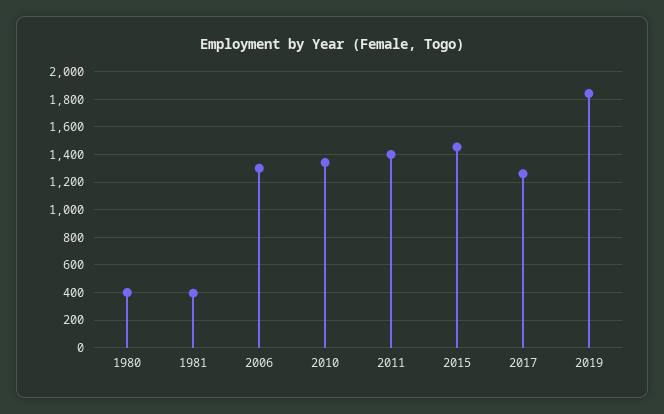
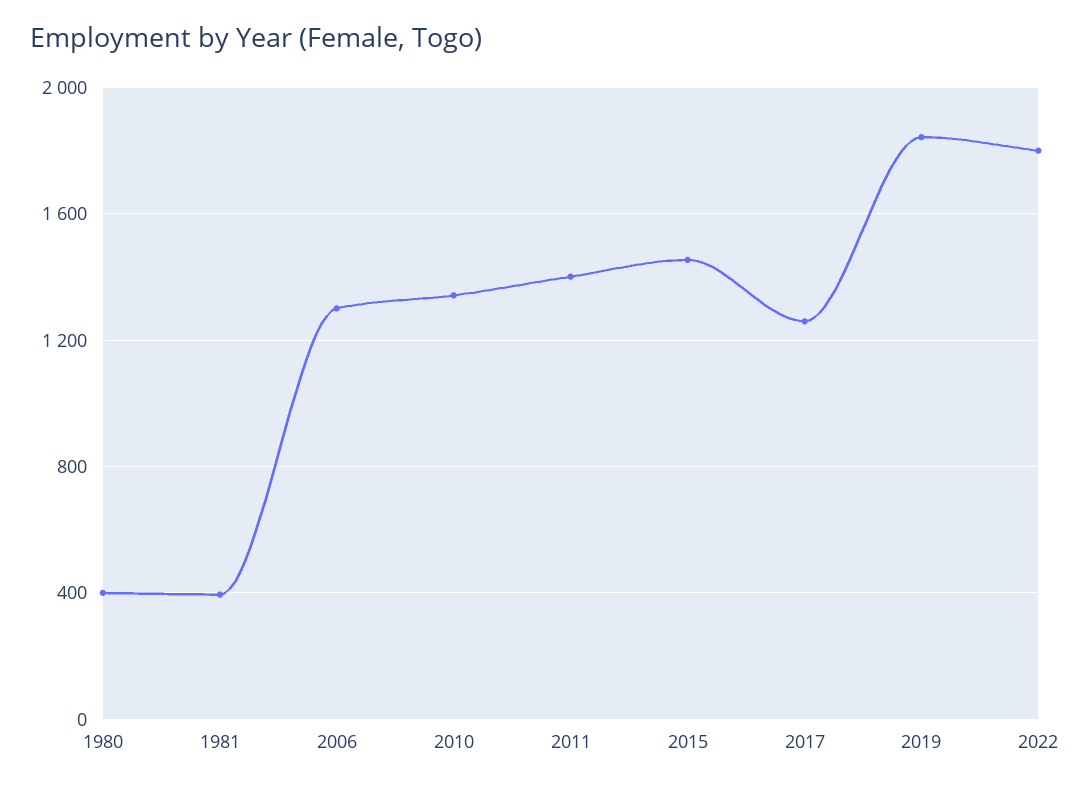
2022: none -> 1800

